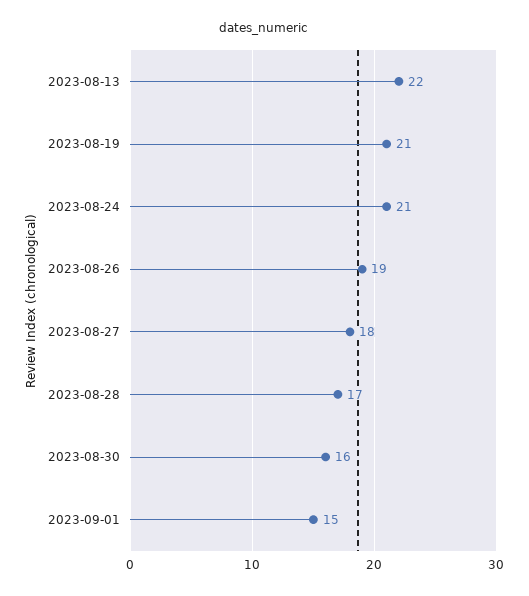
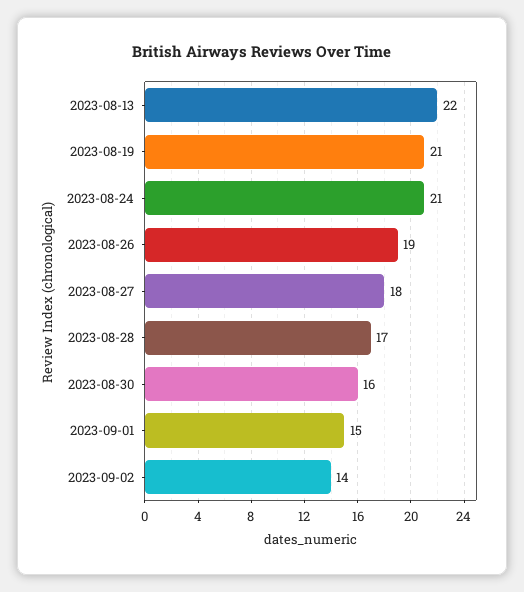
2023-09-02: none -> 14

